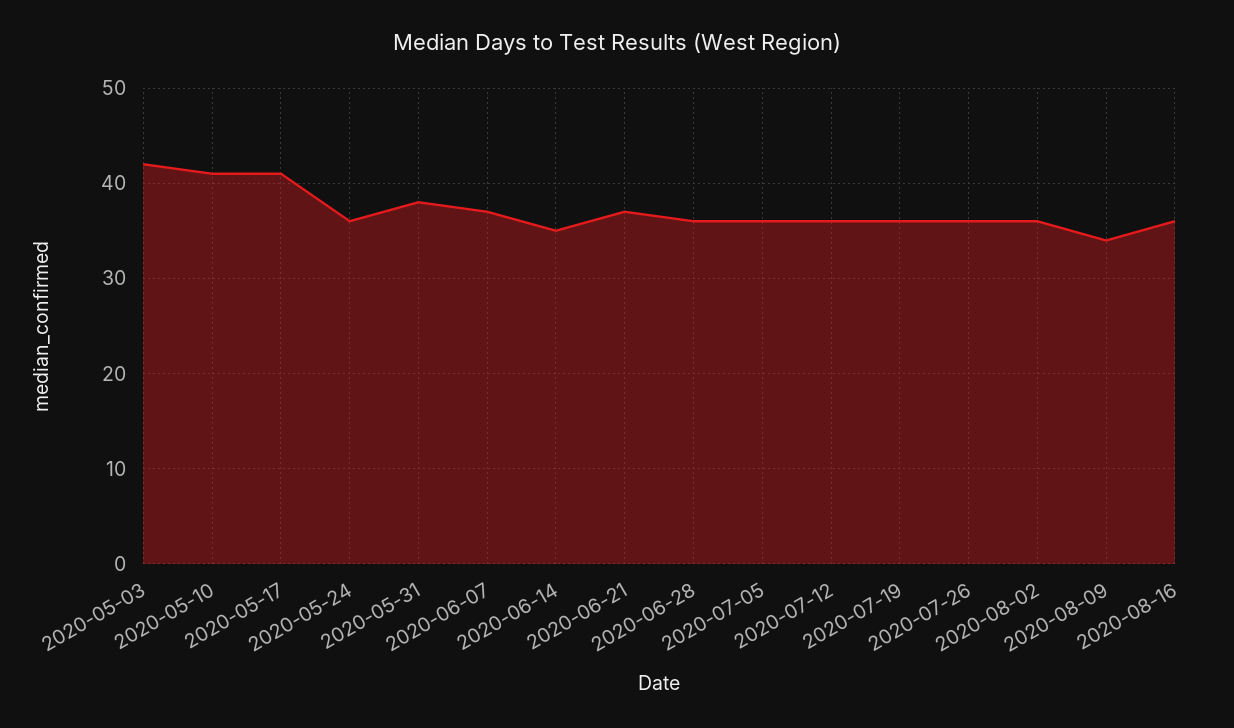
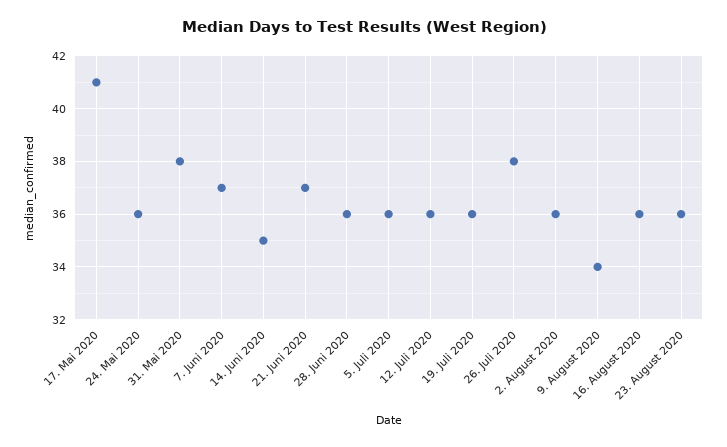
2020-05-03: 42 -> none
2020-05-10: 41 -> none
2020-07-26: 36 -> 38
23. August 2020: none -> 36

